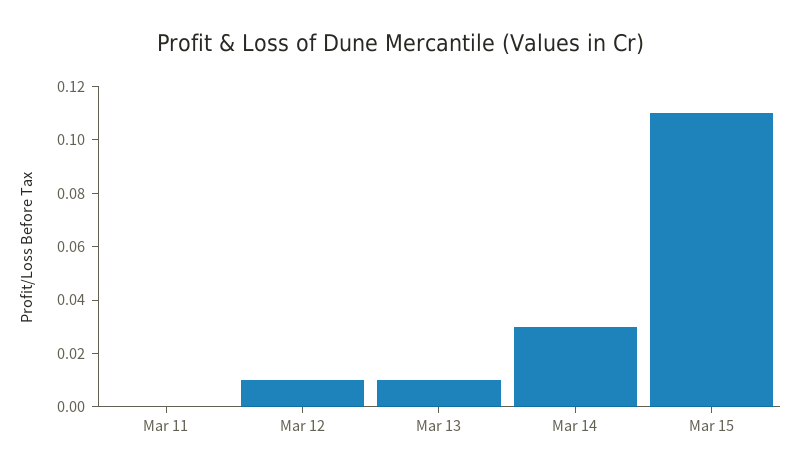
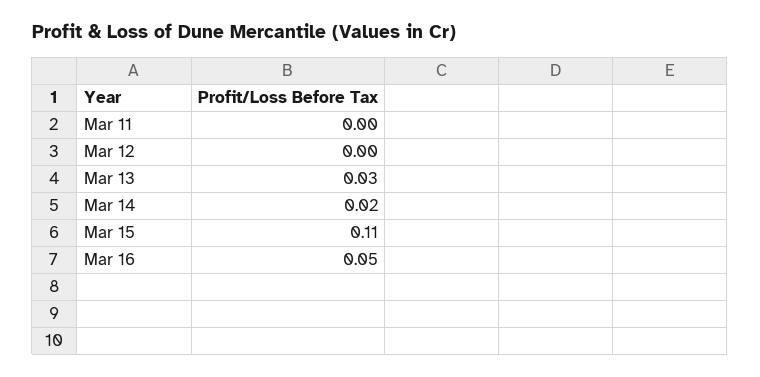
Mar 12: 0.01 -> 0
Mar 13: 0.01 -> 0.03
Mar 14: 0.03 -> 0.02
Mar 16: none -> 0.05

